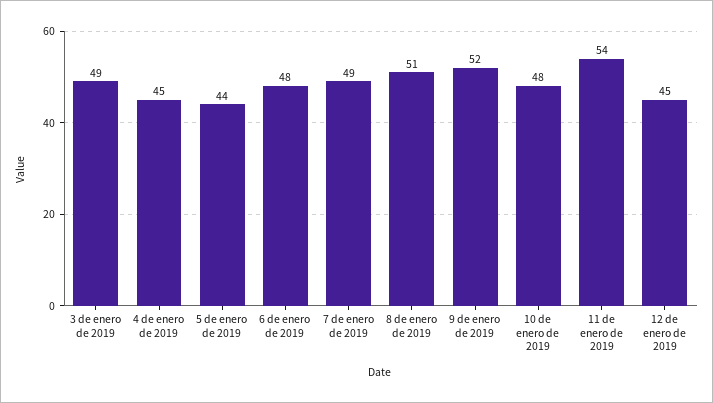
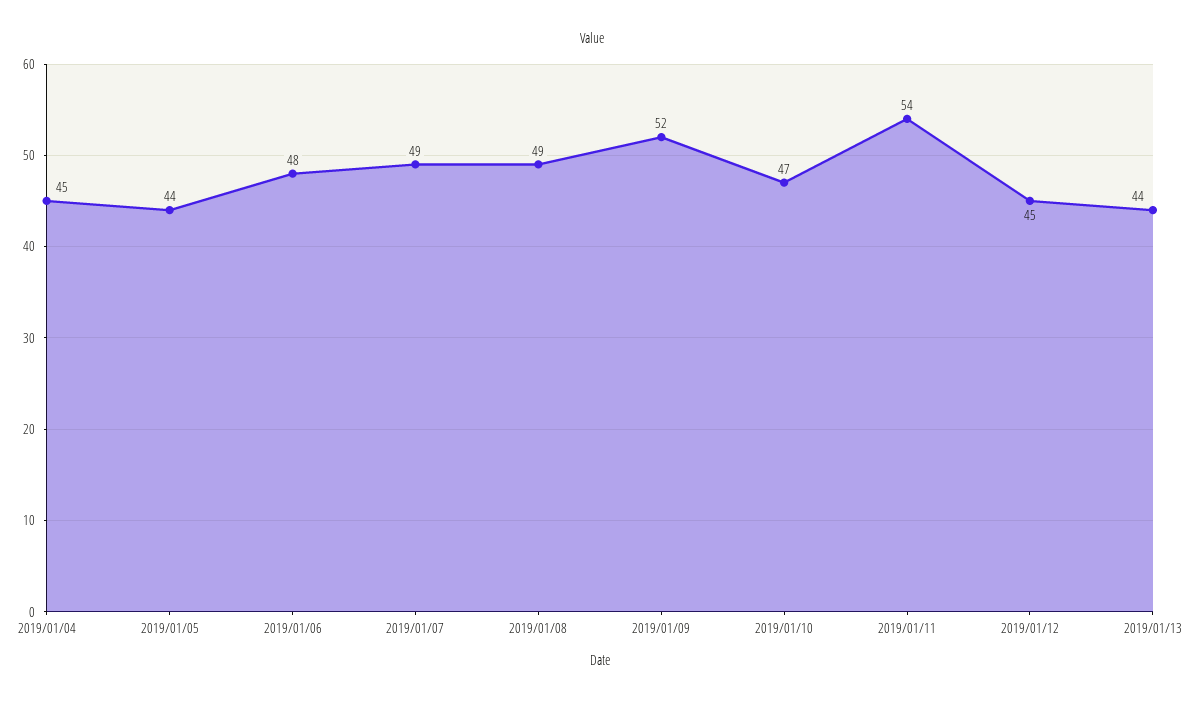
3 de enero de 2019: 49 -> none
8 de enero de 2019: 51 -> 49
10 de enero de 2019: 48 -> 47
2019/01/13: none -> 44

